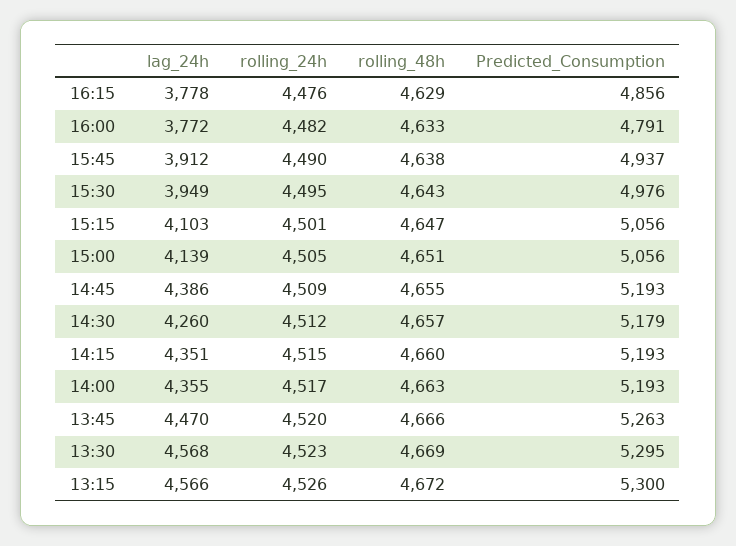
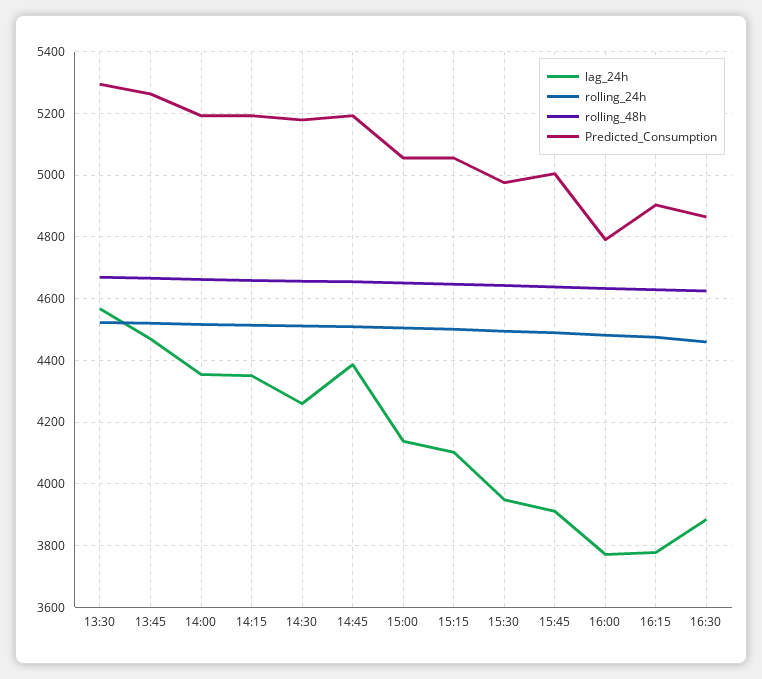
Predicted_Consumption, 16:15: 4856 -> 4900
Predicted_Consumption, 15:45: 4937 -> 5000
lag_24h, 13:15: 4566 -> none
rolling_24h, 13:15: 4526 -> none
rolling_48h, 13:15: 4672 -> none
Predicted_Consumption, 13:15: 5300 -> none
lag_24h, 16:30: none -> 3880
rolling_24h, 16:30: none -> 4460
rolling_48h, 16:30: none -> 4620
Predicted_Consumption, 16:30: none -> 4860

